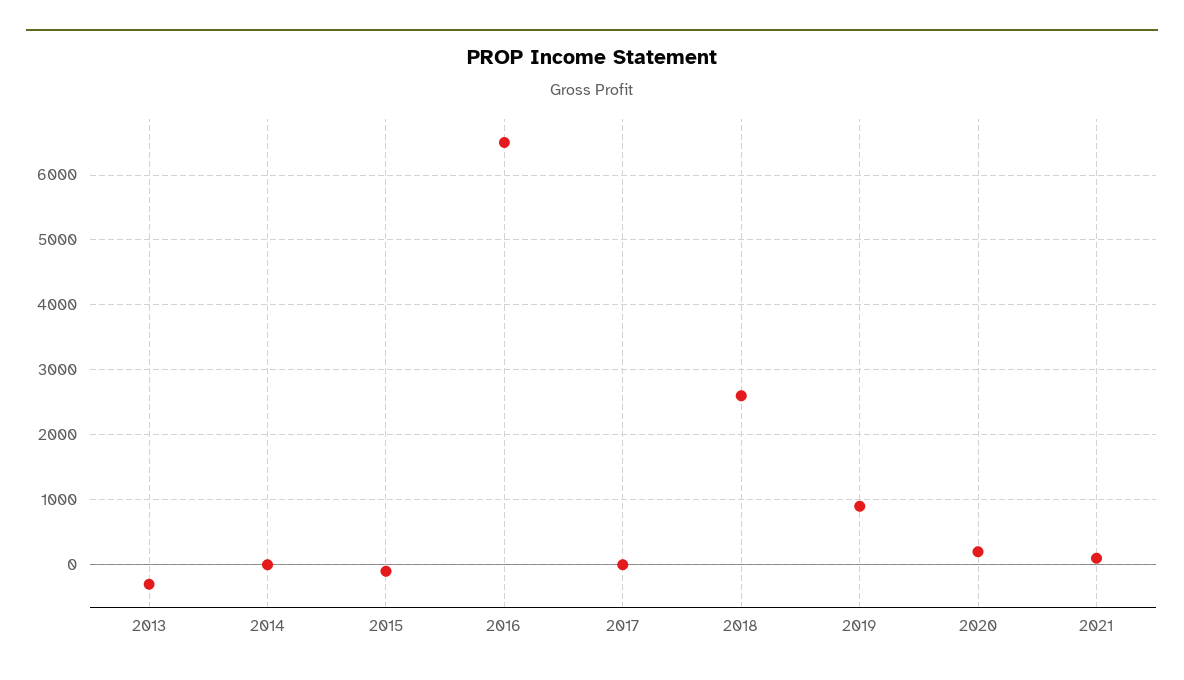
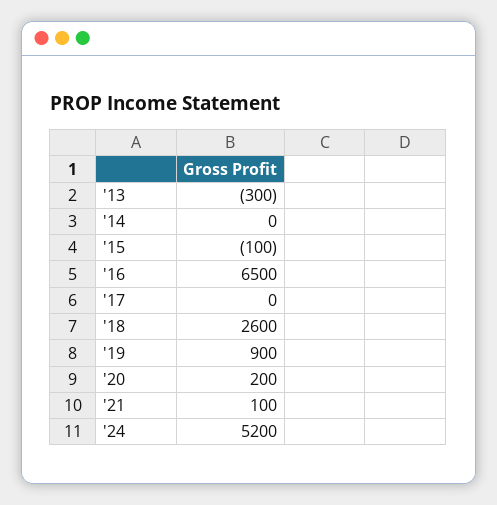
'24: none -> 5200

